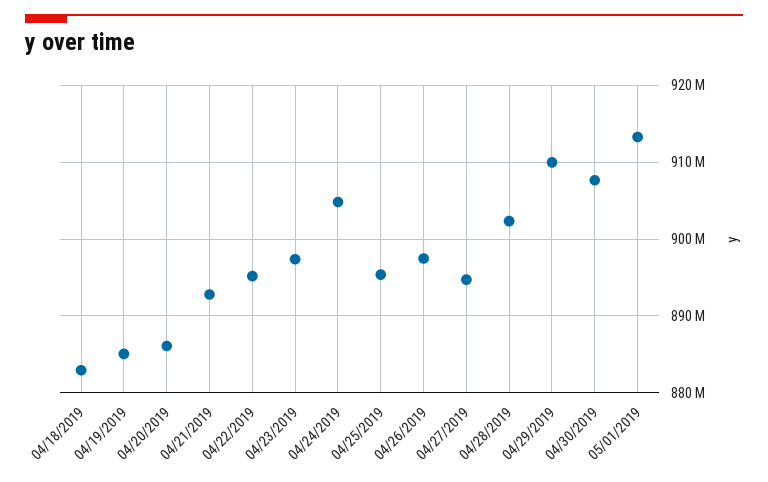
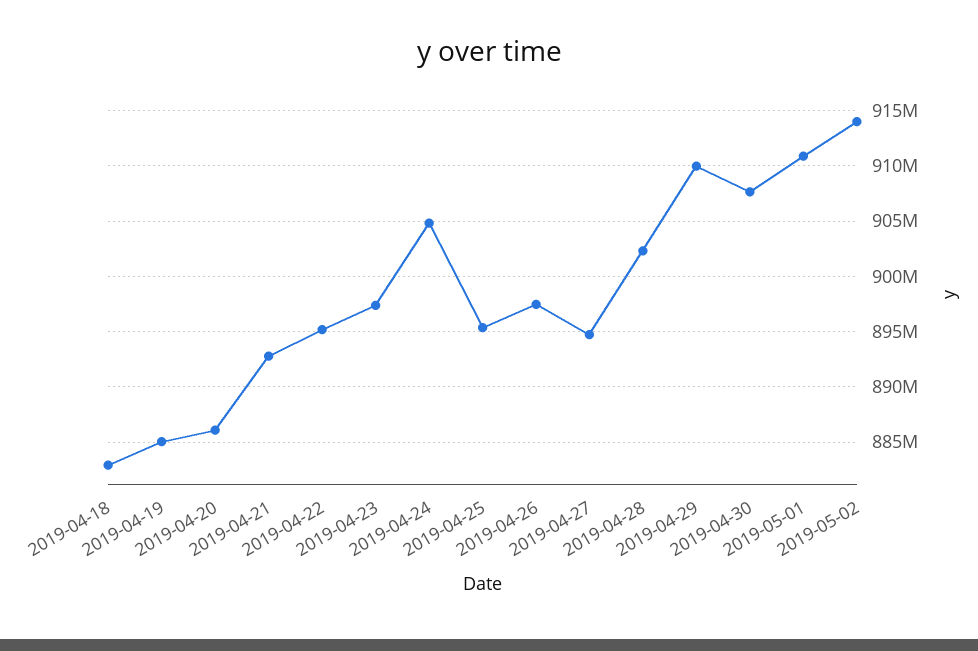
05/01/2019: 913000000 -> 911000000
2019-05-02: none -> 914000000

